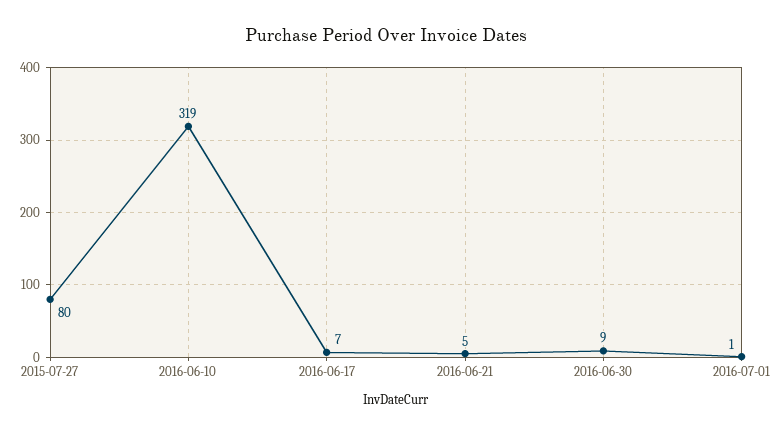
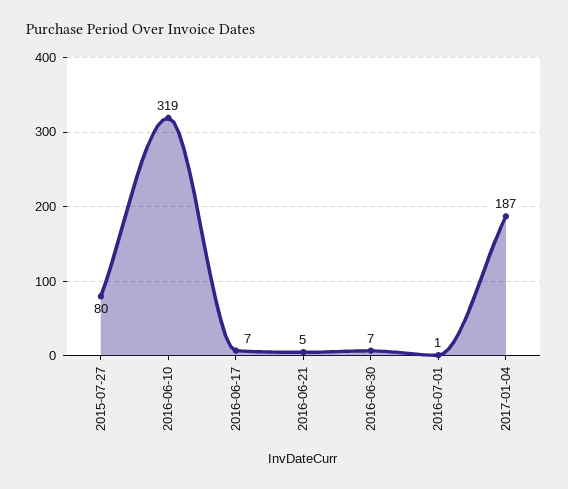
2016-06-30: 9 -> 7
2017-01-04: none -> 187

